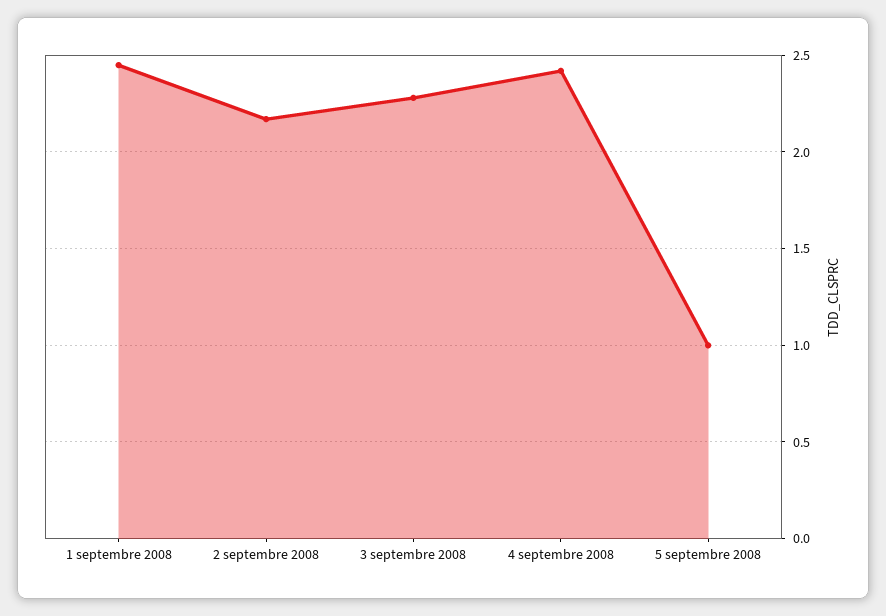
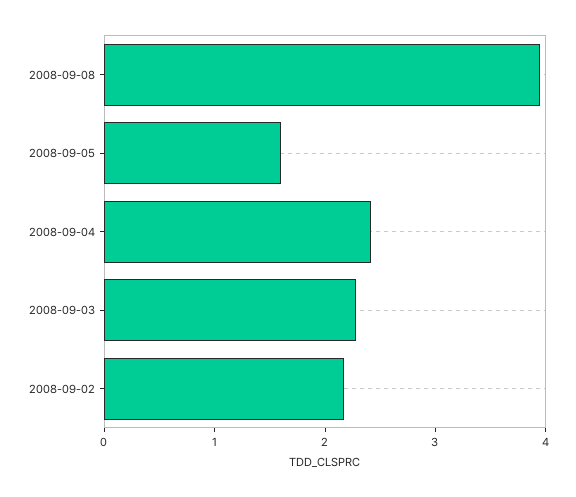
1 septembre 2008: 2.45 -> none
5 septembre 2008: 1 -> 1.6
2008-09-08: none -> 4

